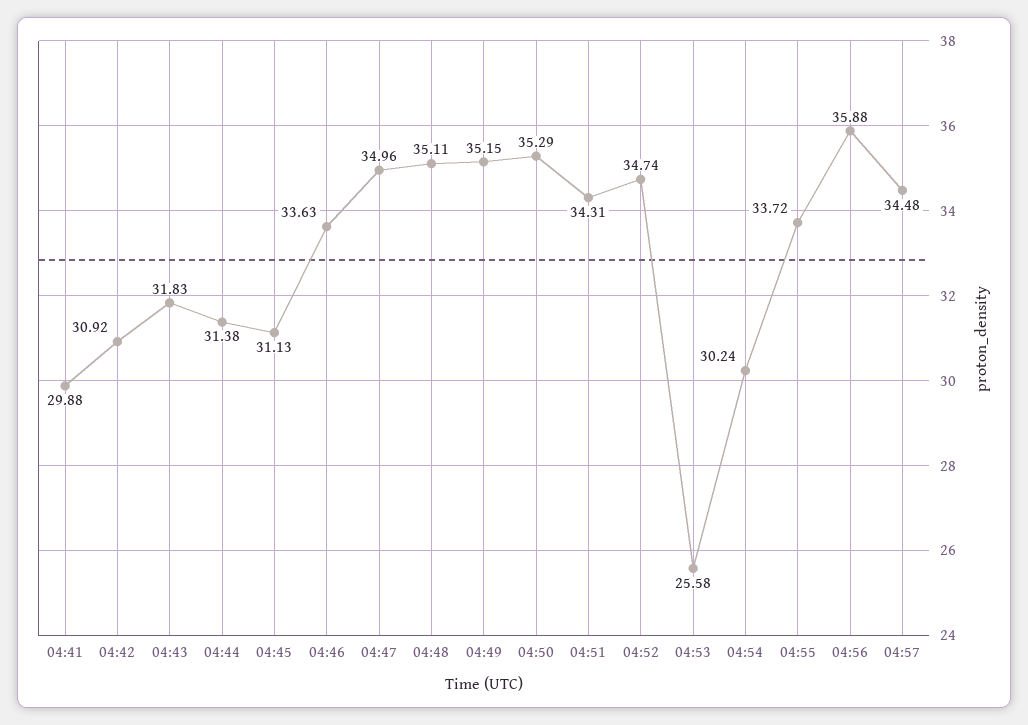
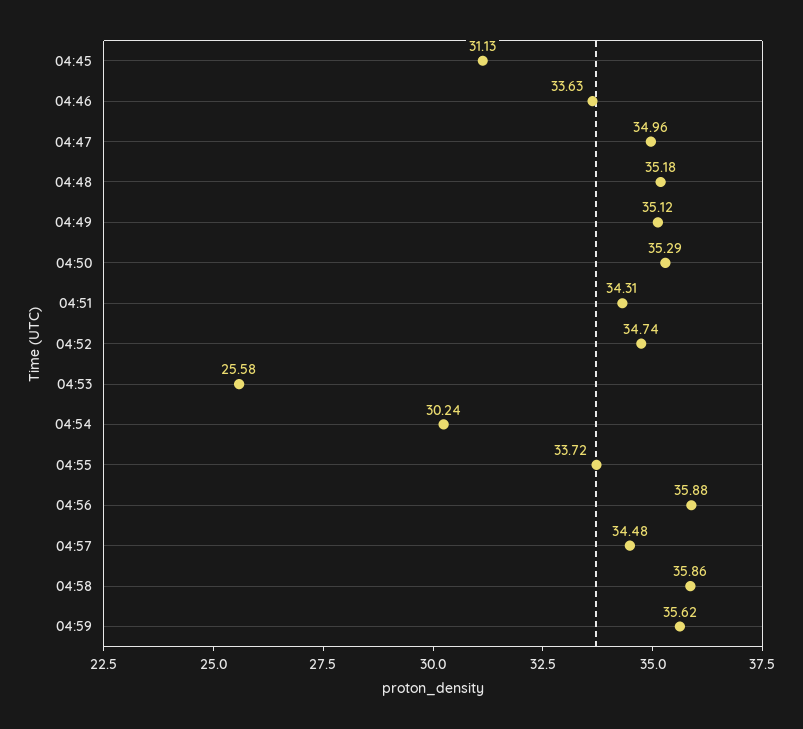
04:41: 29.88 -> none
04:42: 30.92 -> none
04:43: 31.83 -> none
04:44: 31.38 -> none
04:48: 35.11 -> 35.18
04:49: 35.15 -> 35.12
04:58: none -> 35.86
04:59: none -> 35.62

